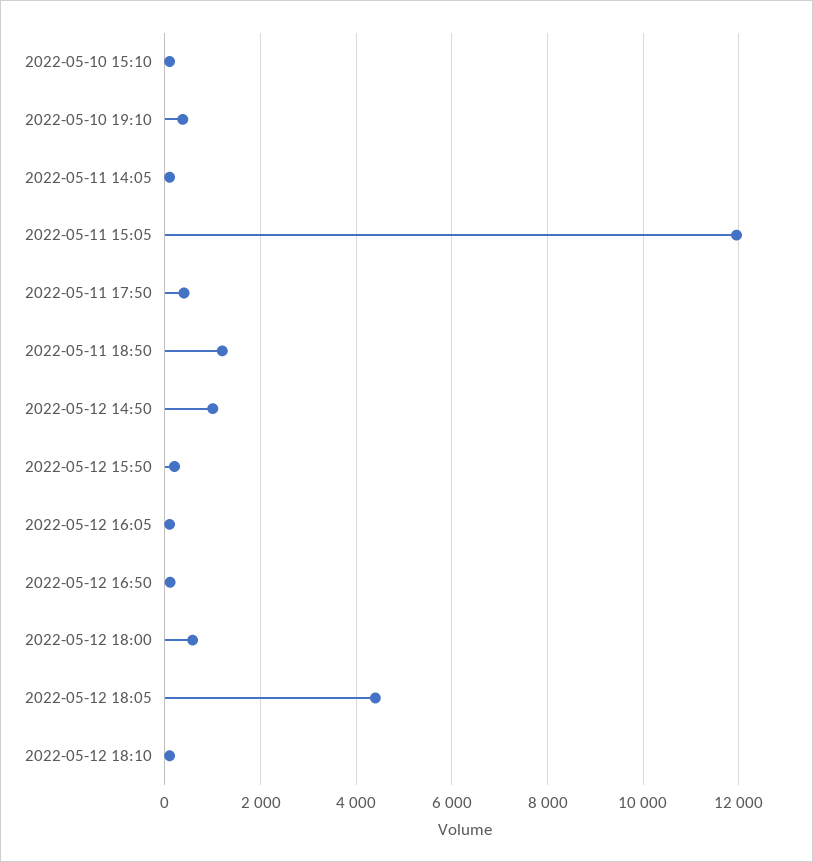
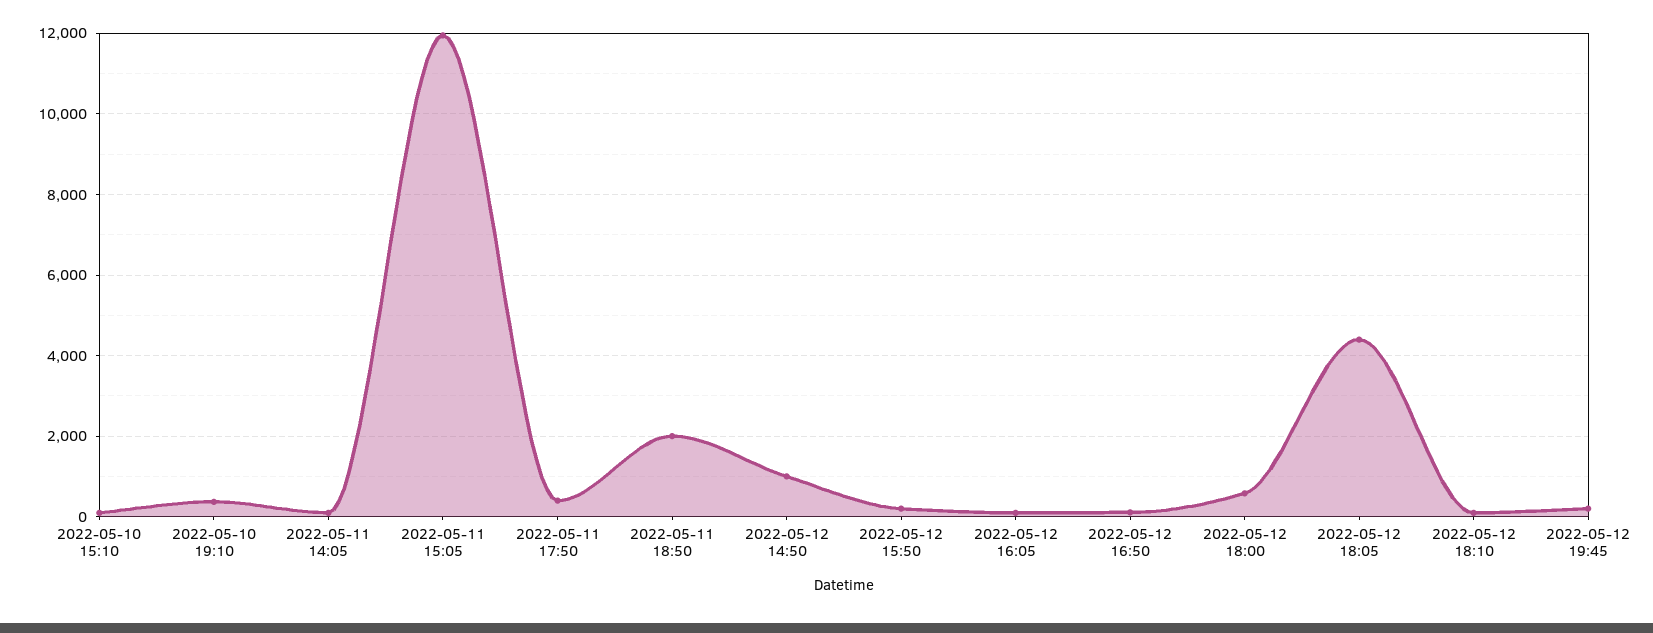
2022-05-11 18:50: 1200 -> 2000
2022-05-12 19:45: none -> 200

